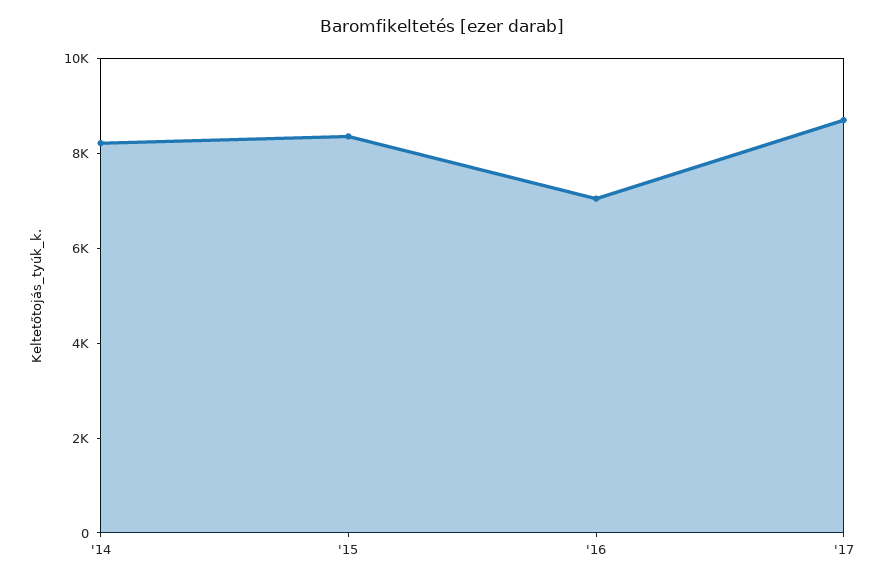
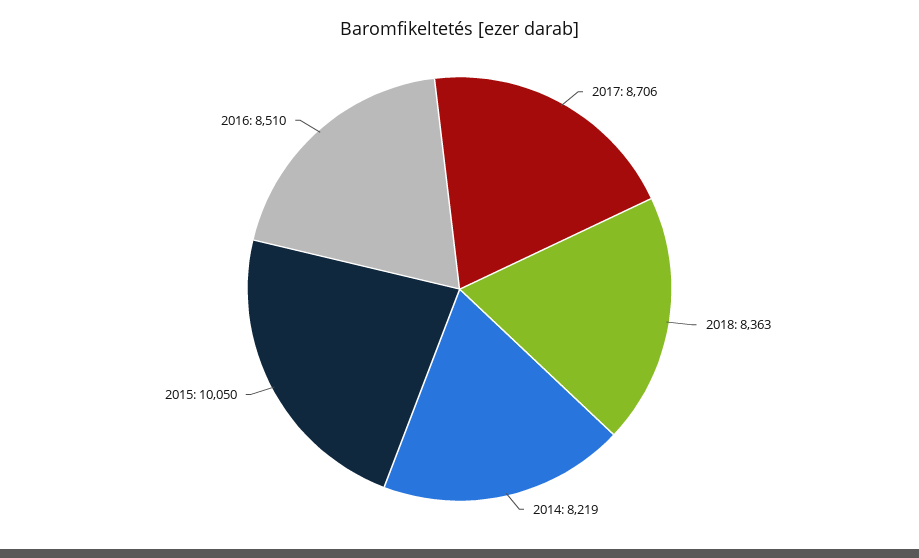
'15: 8500 -> 10050
'16: 7000 -> 8510
2018: none -> 8363

